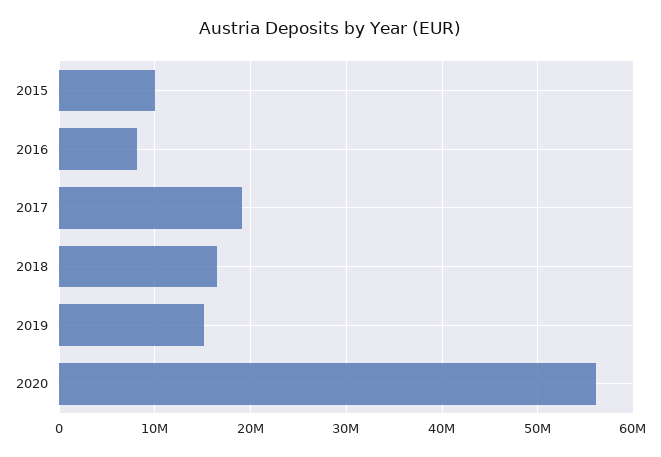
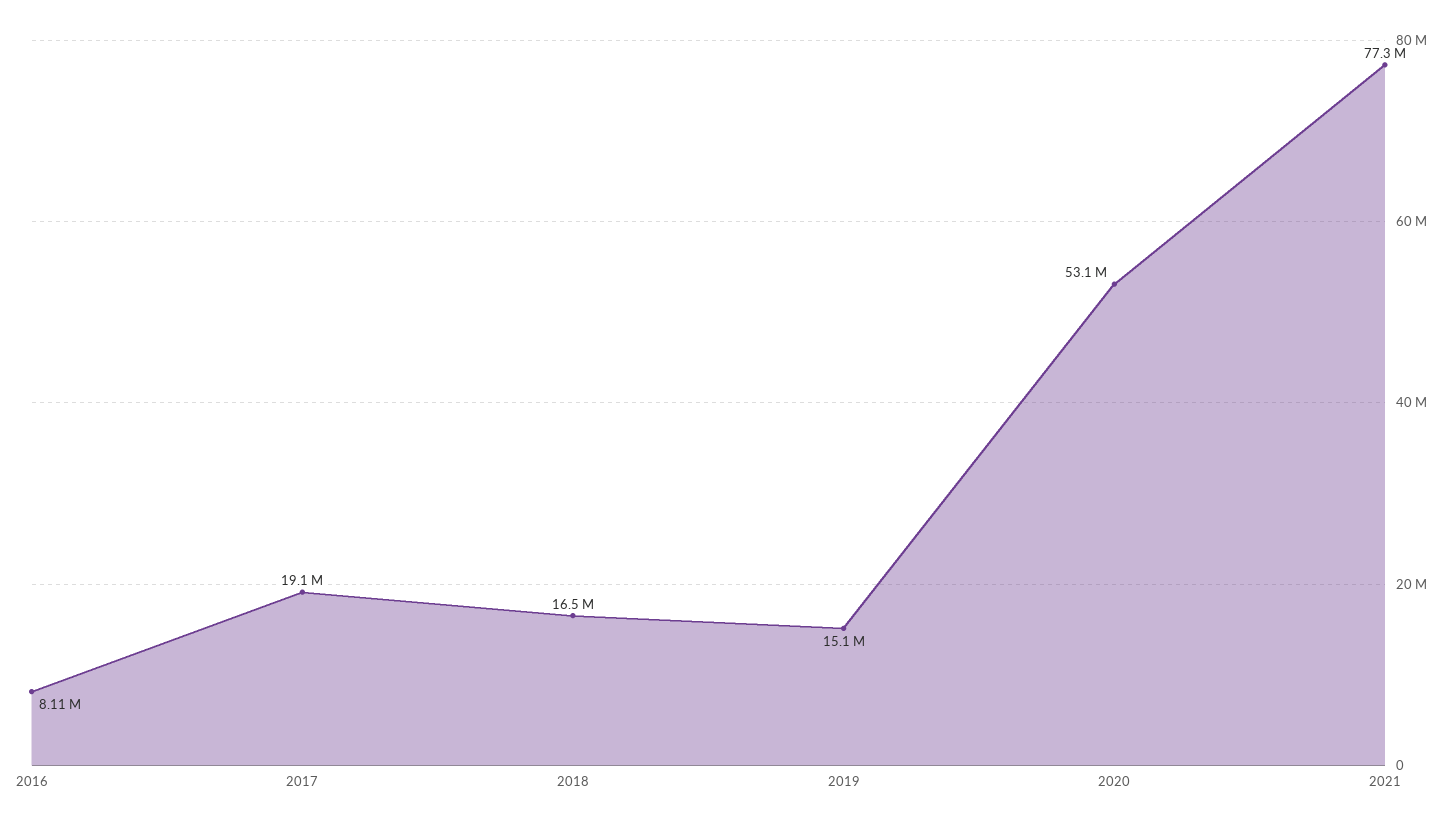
2015: 10000000 -> none
2020: 56000000 -> 53100000
2021: none -> 77300000

